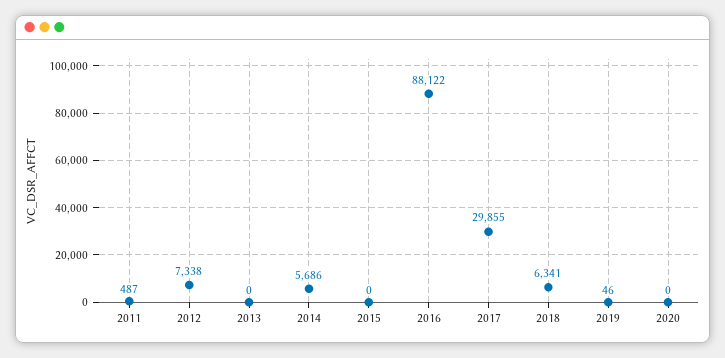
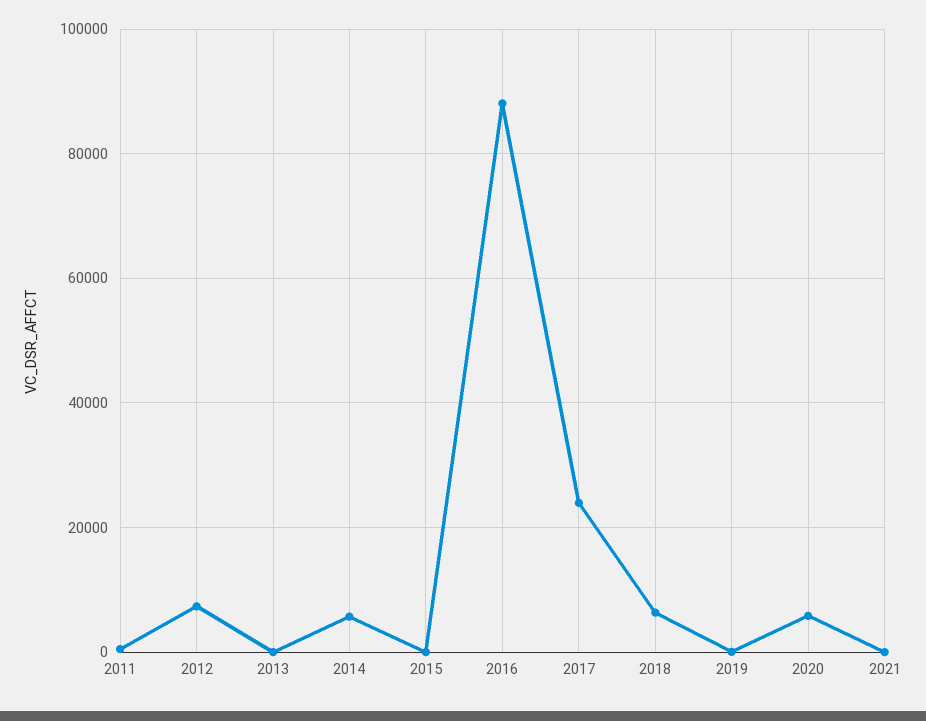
2017: 29855 -> 24000
2020: 0 -> 6000
2021: none -> 0

